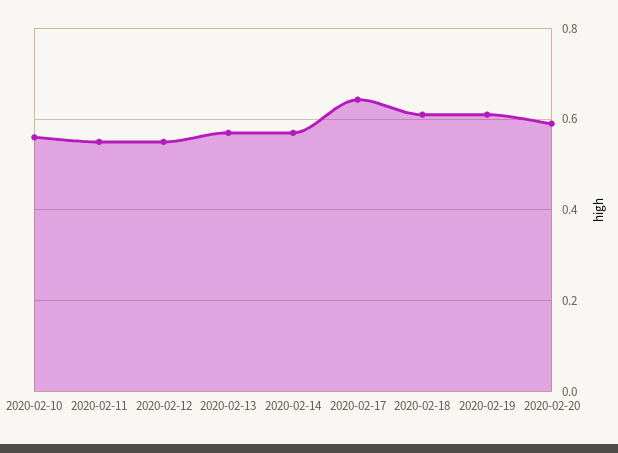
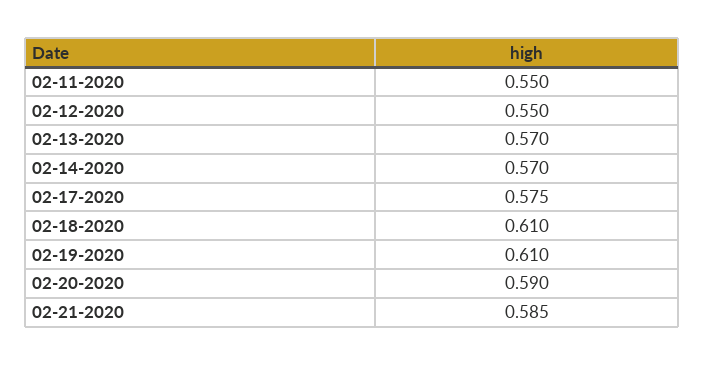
2020-02-10: 0.56 -> none
2020-02-17: 0.64 -> 0.575
02-21-2020: none -> 0.585

